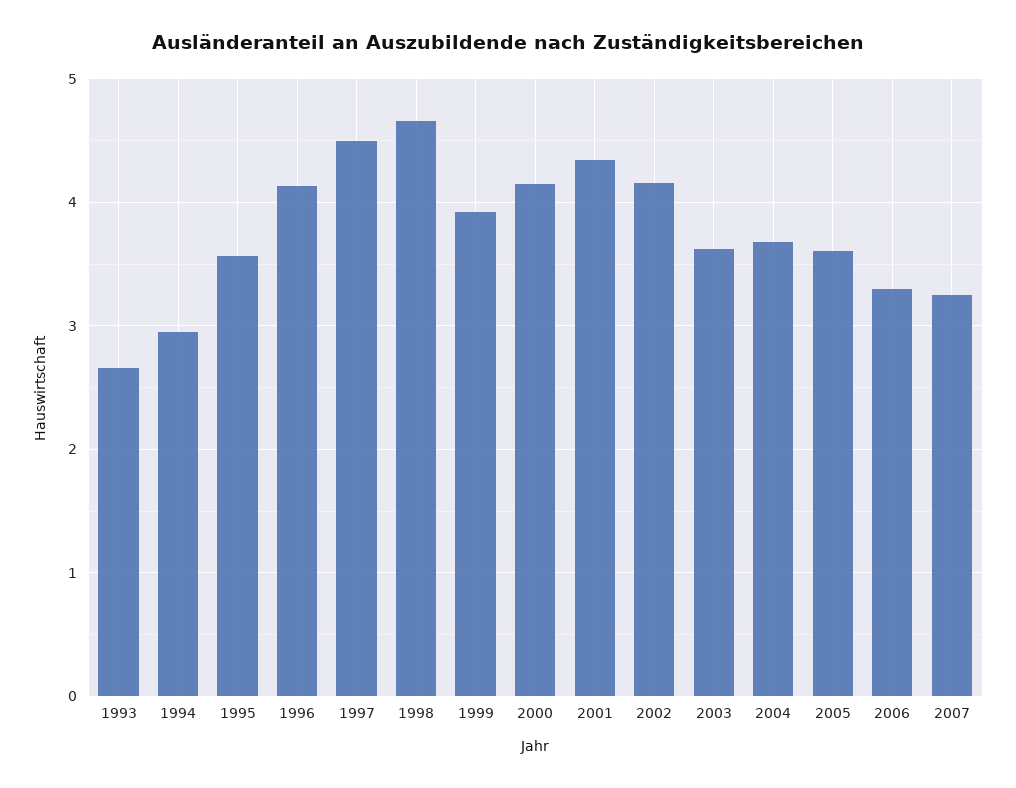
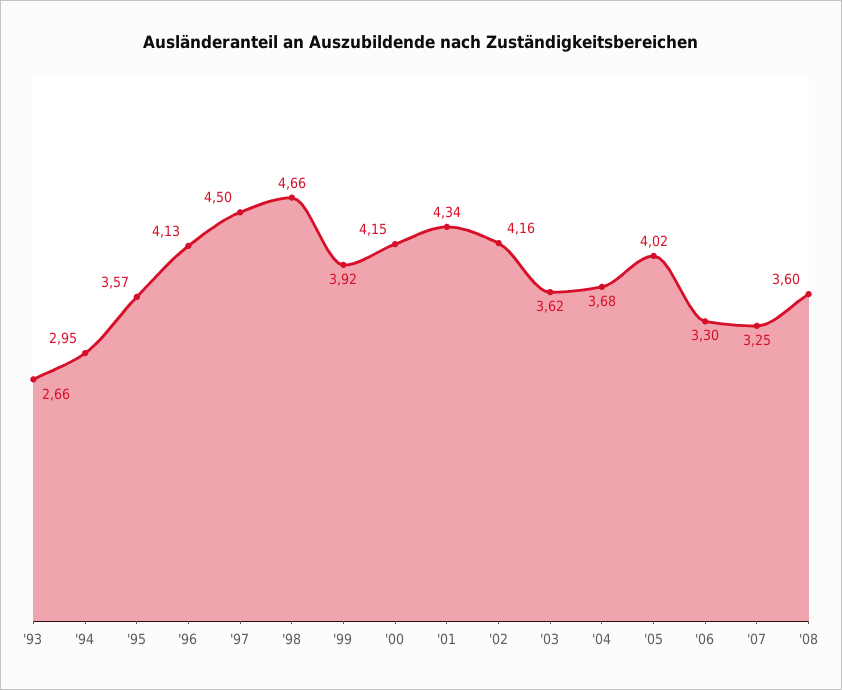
2005: 3.6 -> 4.02
'08: none -> 3.6

